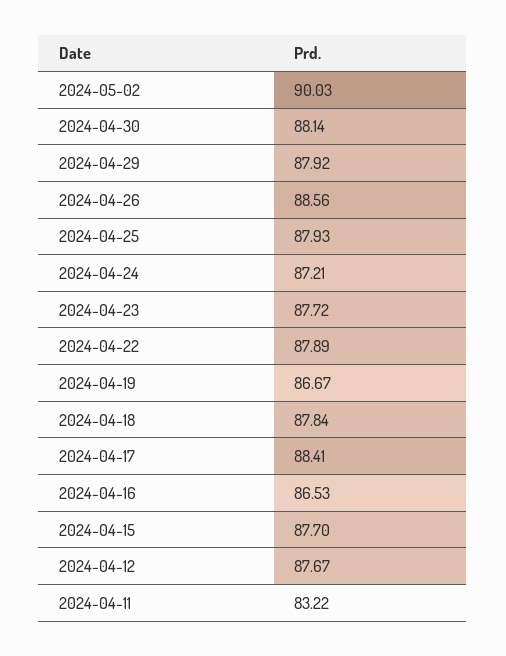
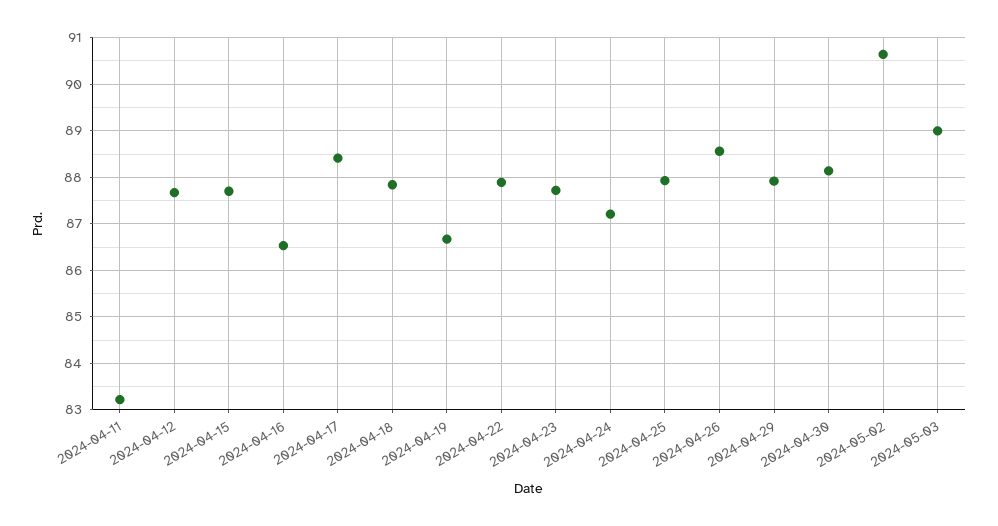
2024-05-02: 90.03 -> 90.6
2024-05-03: none -> 89

